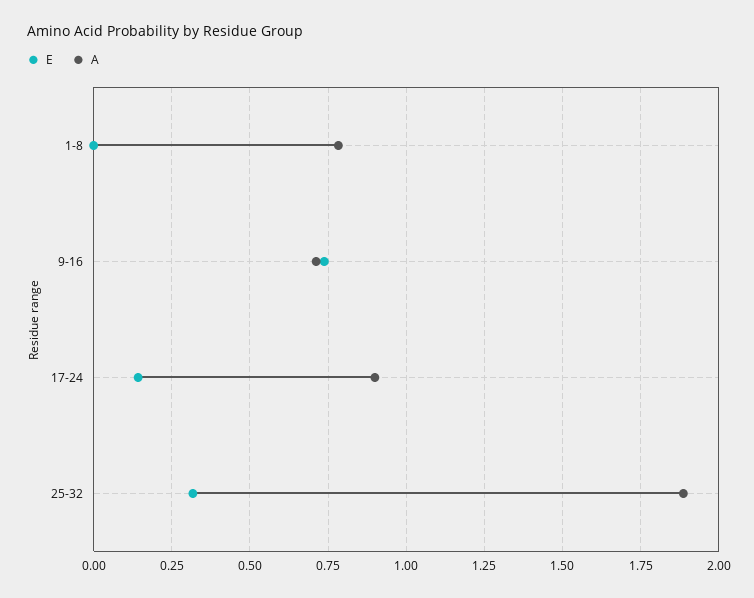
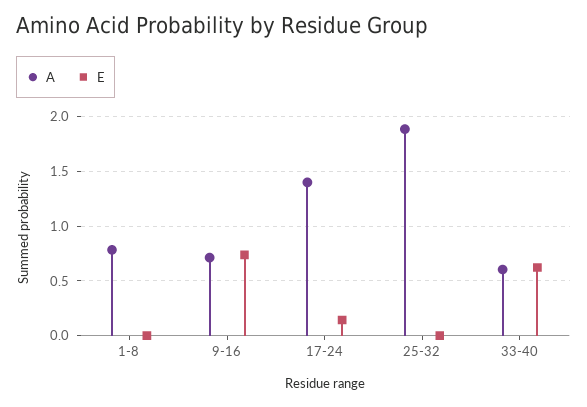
A, 17-24: 0.9 -> 1.4
E, 25-32: 0.325 -> 0
A, 33-40: none -> 0.6
E, 33-40: none -> 0.6

